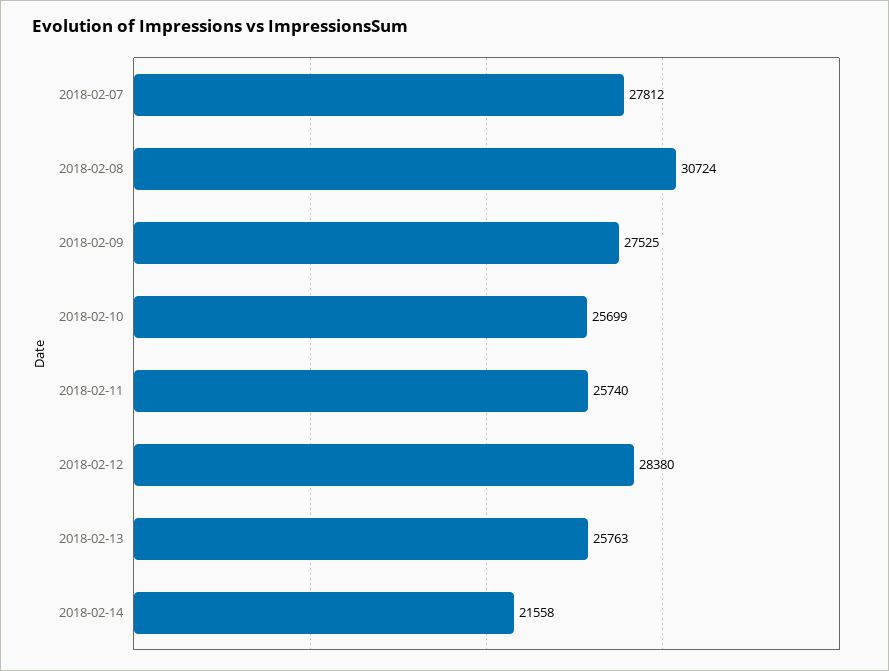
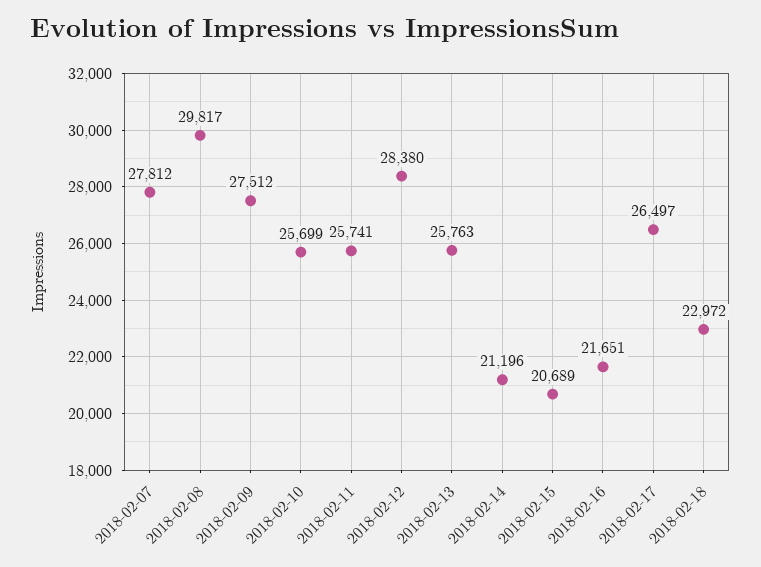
2018-02-08: 30724 -> 29817
2018-02-09: 27525 -> 27512
2018-02-11: 25740 -> 25741
2018-02-14: 21558 -> 21196
2018-02-15: none -> 20689
2018-02-16: none -> 21651
2018-02-17: none -> 26497
2018-02-18: none -> 22972

